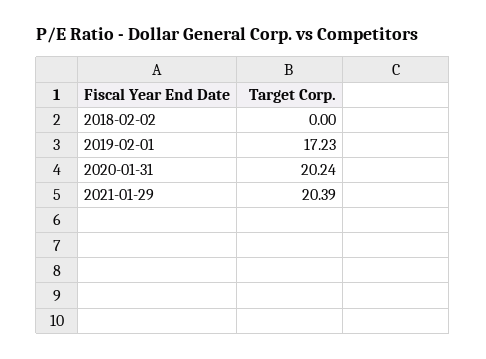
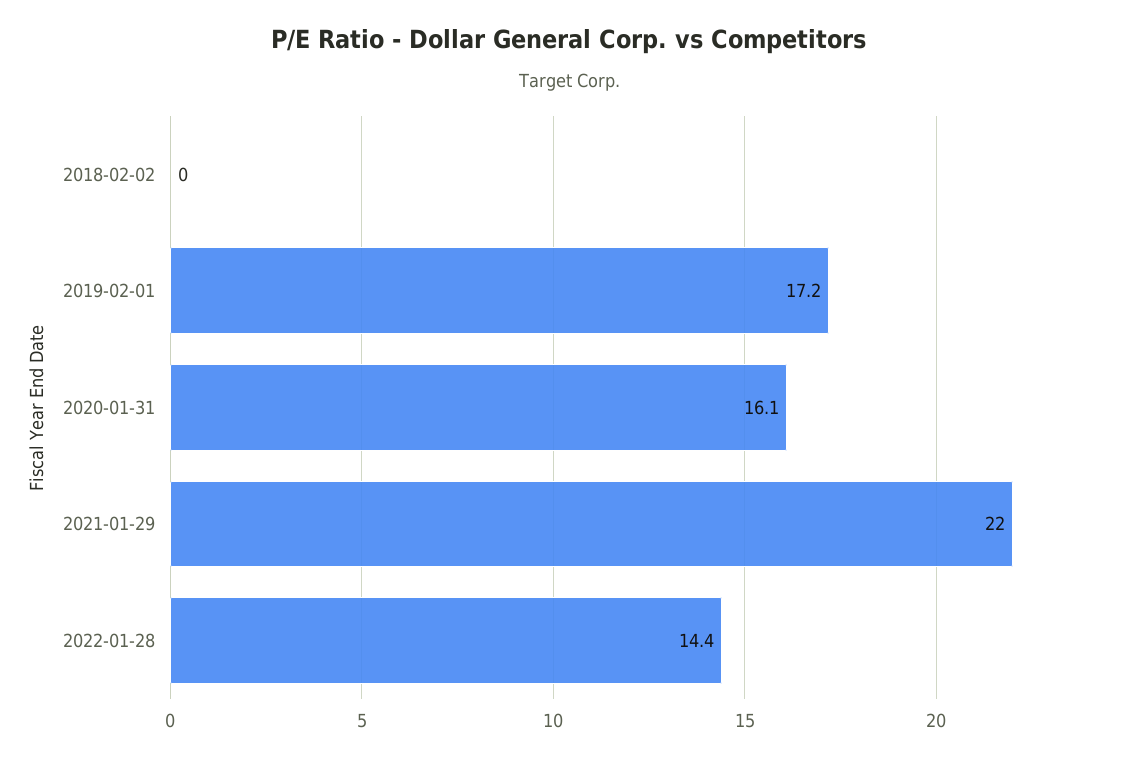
2020-01-31: 20.24 -> 16.1
2021-01-29: 20.39 -> 22
2022-01-28: none -> 14.4

